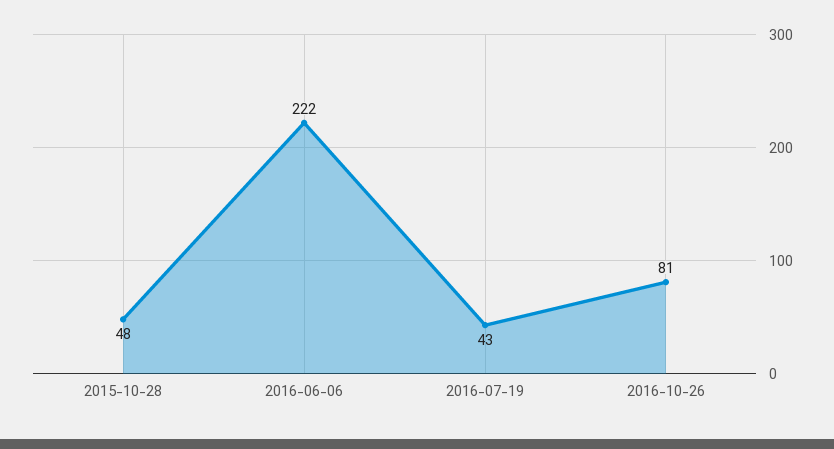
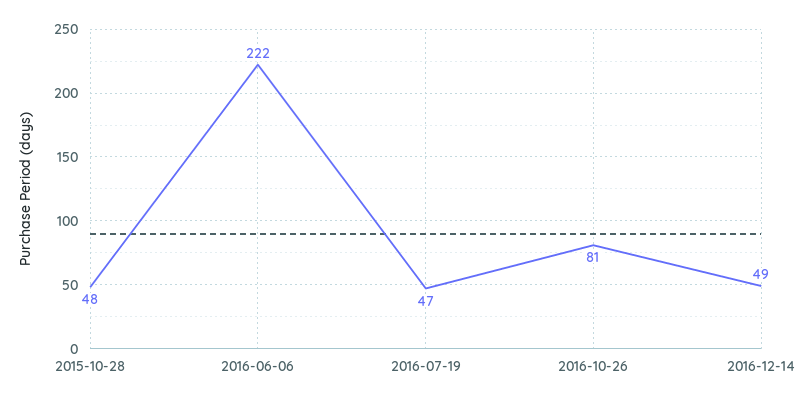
2016-07-19: 43 -> 47
2016-12-14: none -> 49

